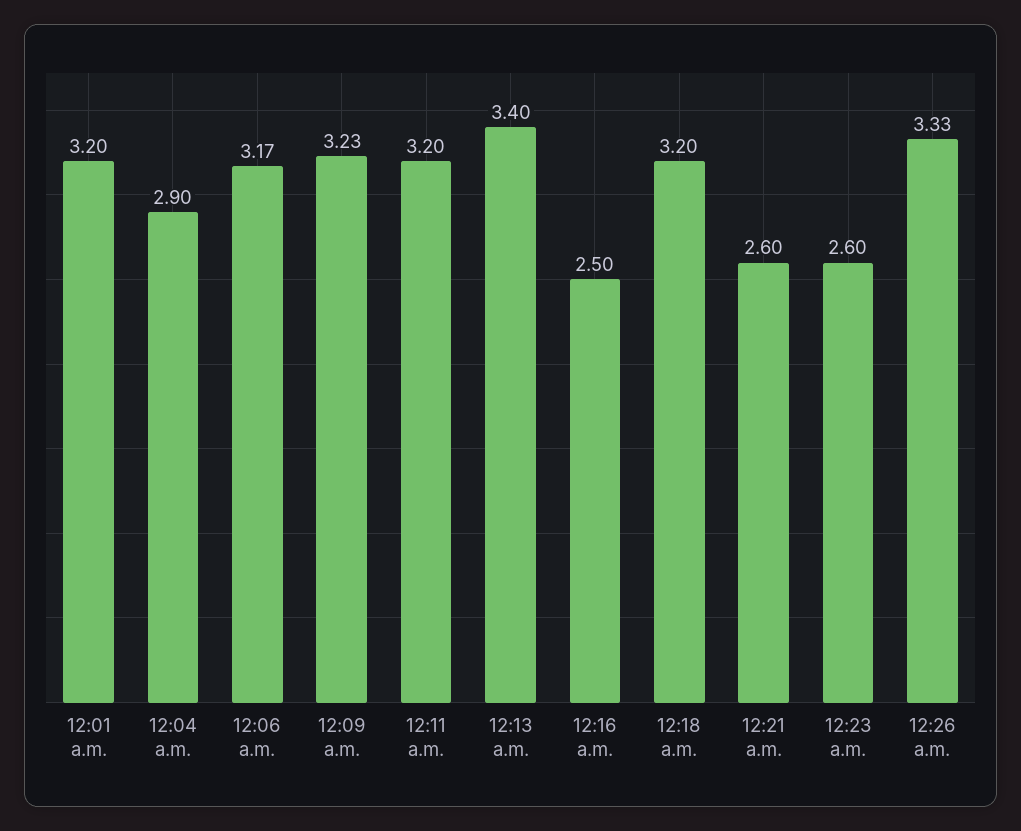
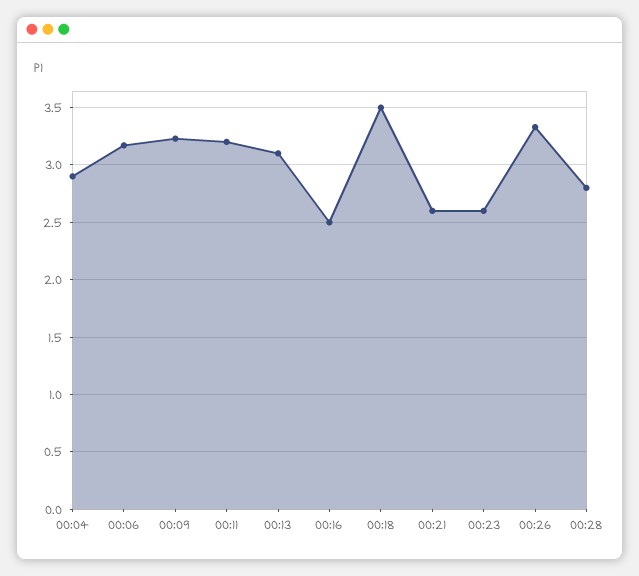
12:01 a.m.: 3.2 -> none
12:13 a.m.: 3.4 -> 3.1
12:18 a.m.: 3.2 -> 3.5
00:28: none -> 2.8

